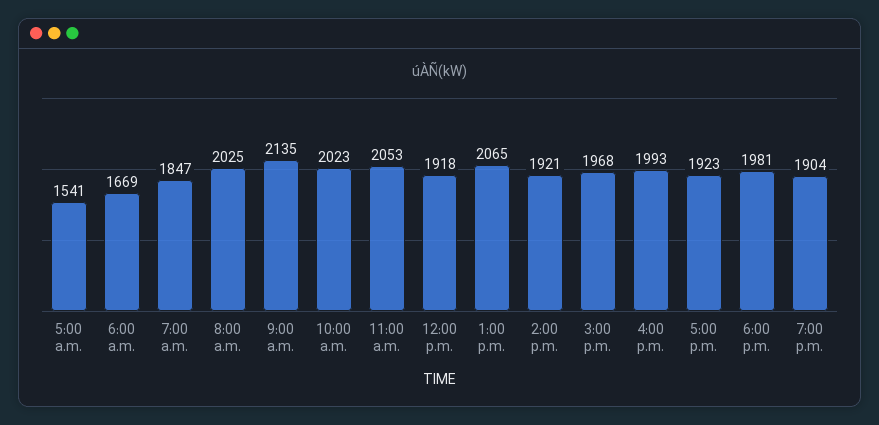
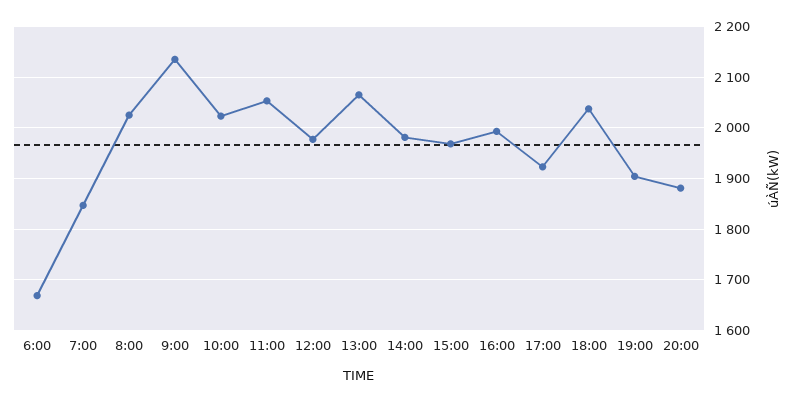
5:00 a.m.: 1541 -> none
12:00 p.m.: 1918 -> 1980
2:00 p.m.: 1921 -> 1980
6:00 p.m.: 1981 -> 2040
20:00: none -> 1880

